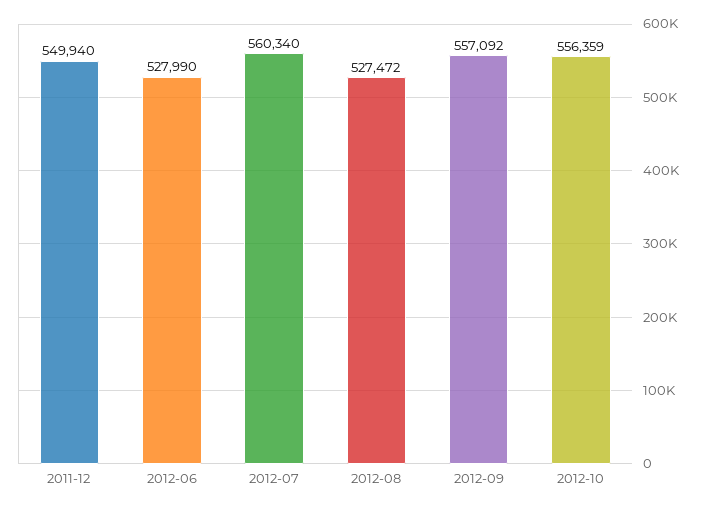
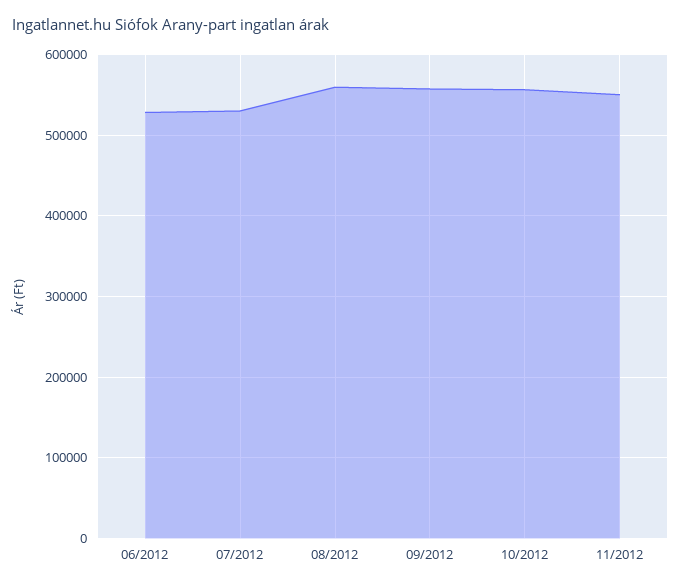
2011-12: 549940 -> none
2012-07: 560340 -> 530000
2012-08: 527472 -> 560000
11/2012: none -> 550000

